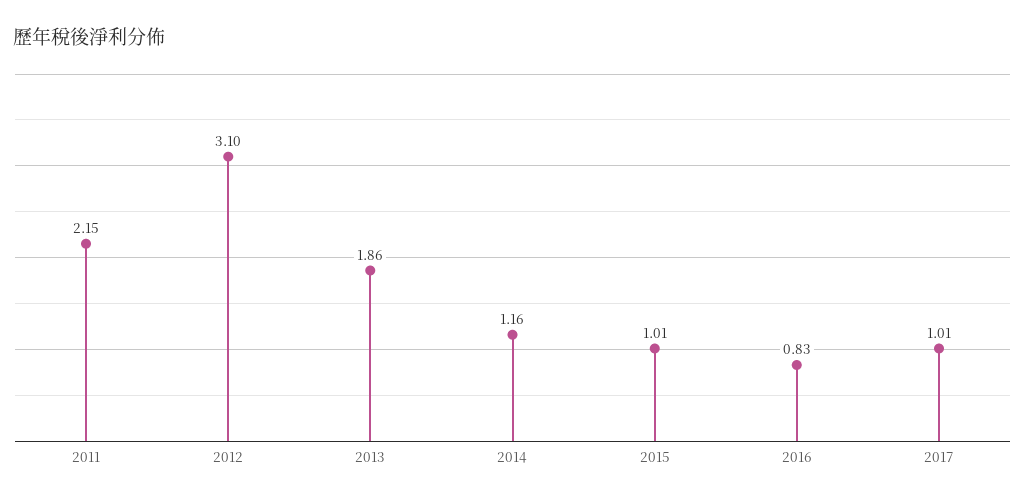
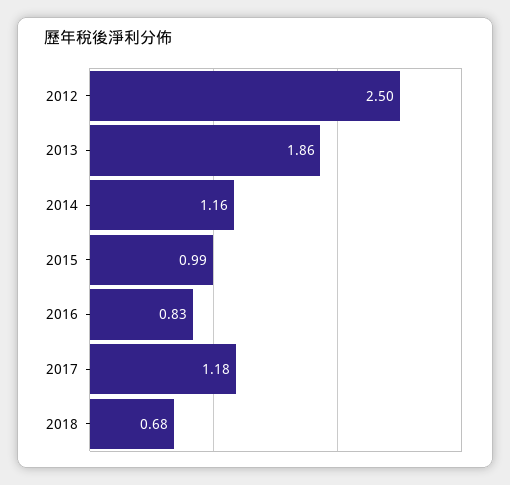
2011: 2.15 -> none
2012: 3.1 -> 2.5
2015: 1.01 -> 0.99
2017: 1.01 -> 1.18
2018: none -> 0.68

